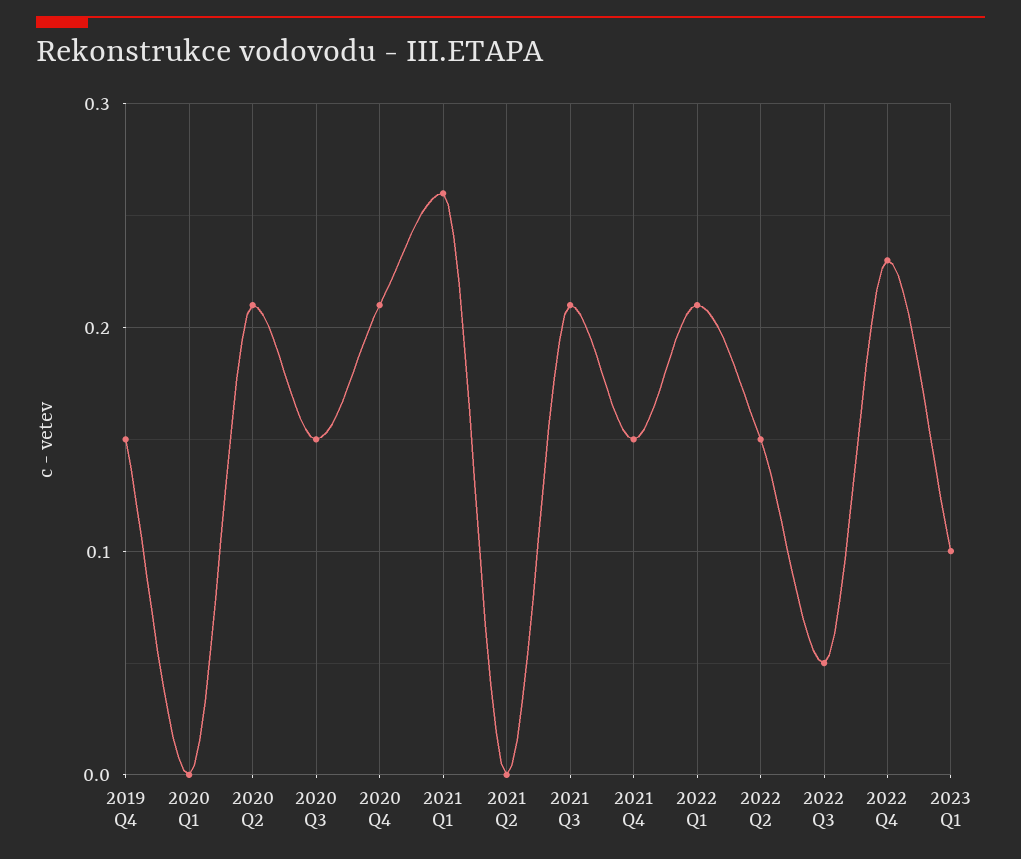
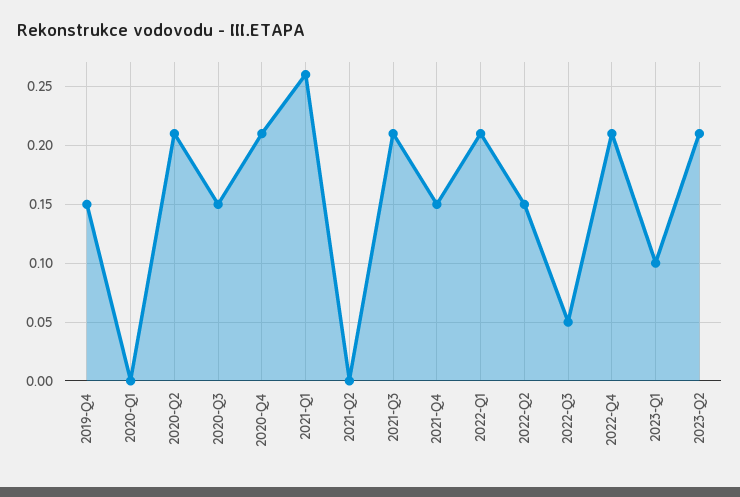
2022 Q4: 0.23 -> 0.21
2023-Q2: none -> 0.21

